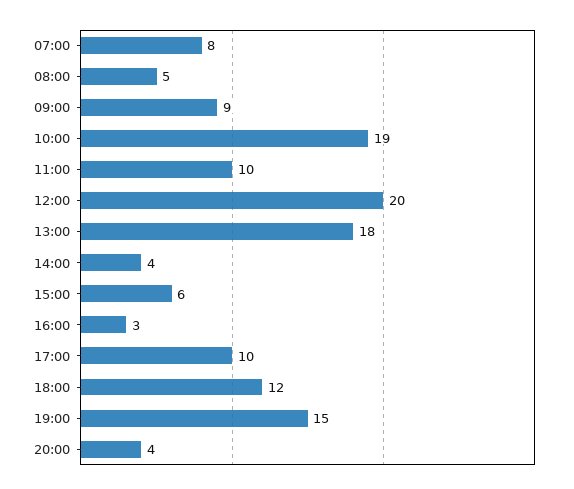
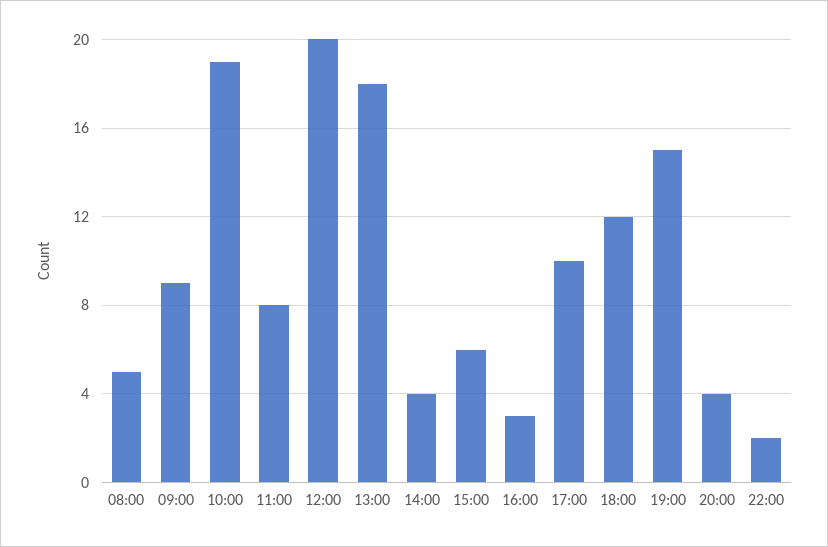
07:00: 8 -> none
11:00: 10 -> 8
22:00: none -> 2

